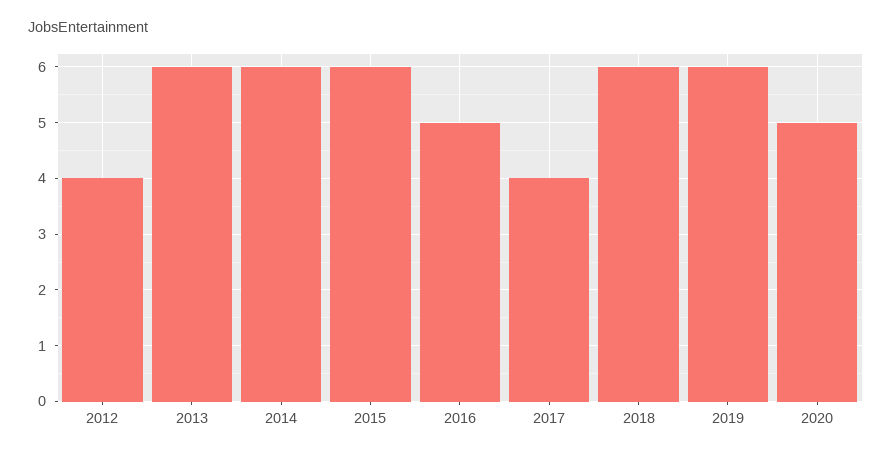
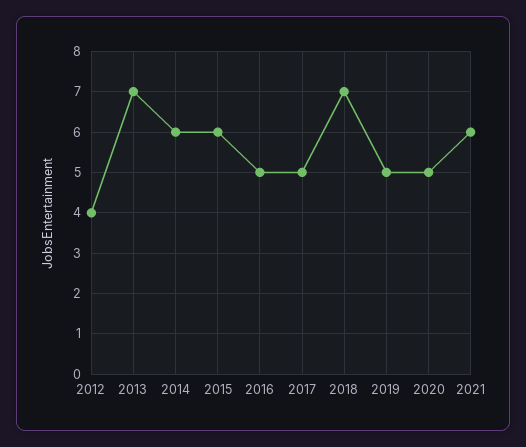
2013: 6 -> 7
2017: 4 -> 5
2018: 6 -> 7
2019: 6 -> 5
2021: none -> 6

